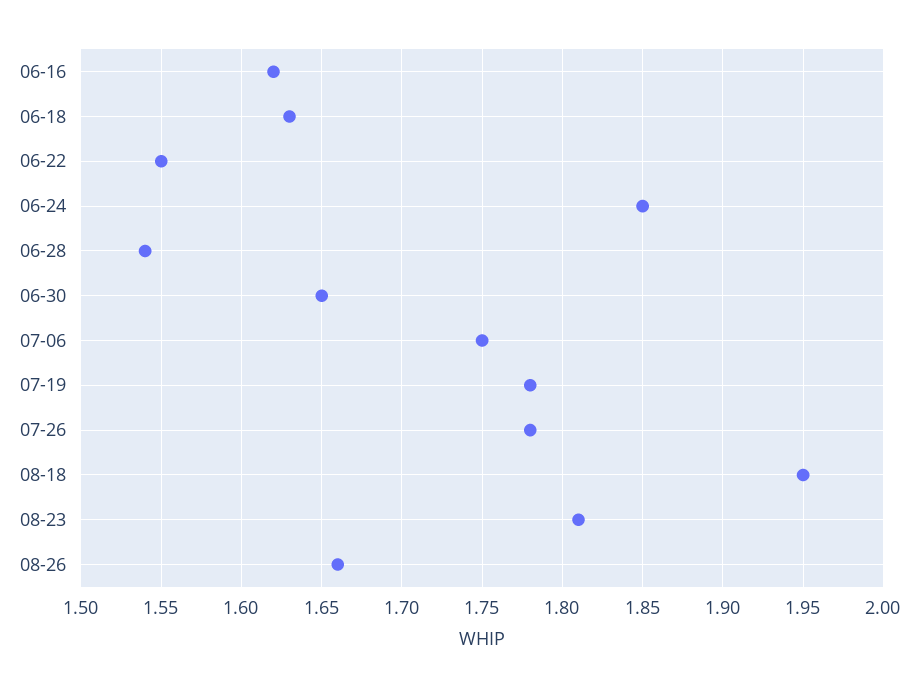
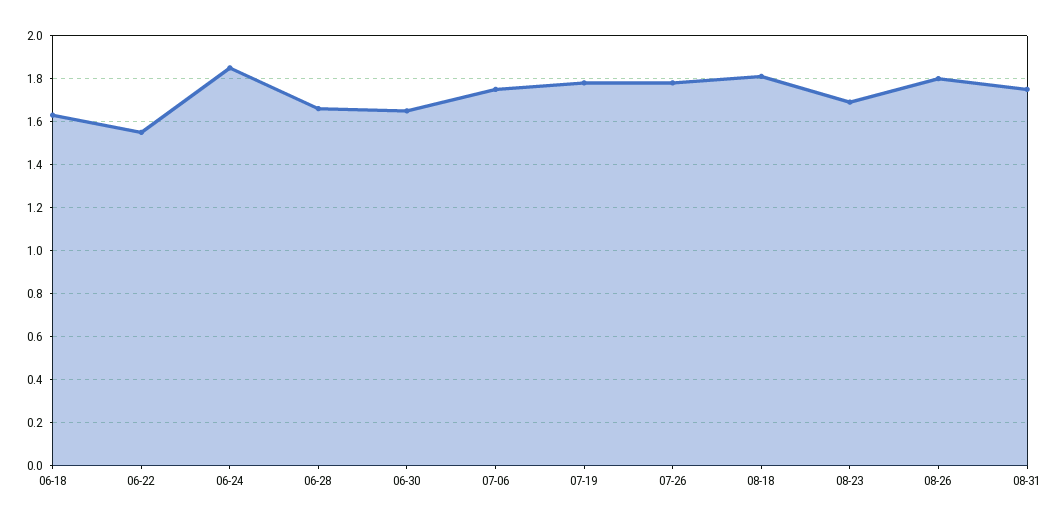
06-16: 1.62 -> none
06-28: 1.54 -> 1.65
08-18: 1.95 -> 1.8
08-23: 1.81 -> 1.7
08-26: 1.66 -> 1.8
08-31: none -> 1.75

